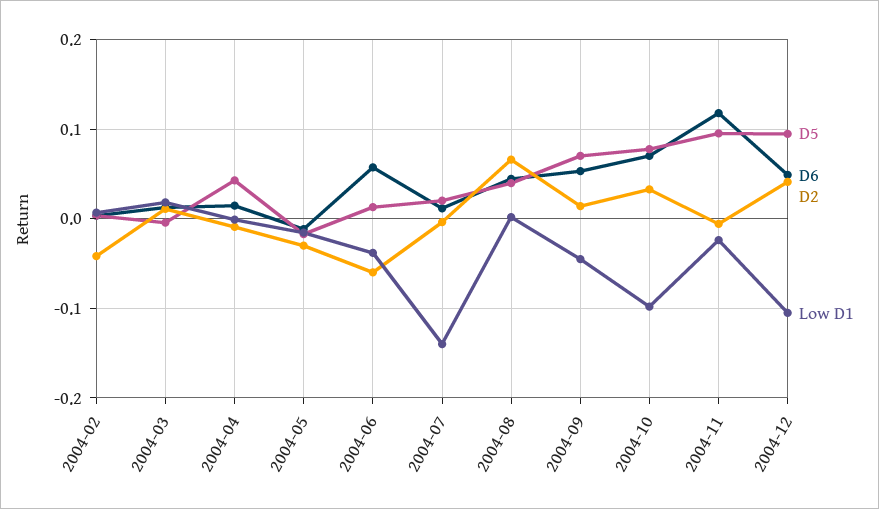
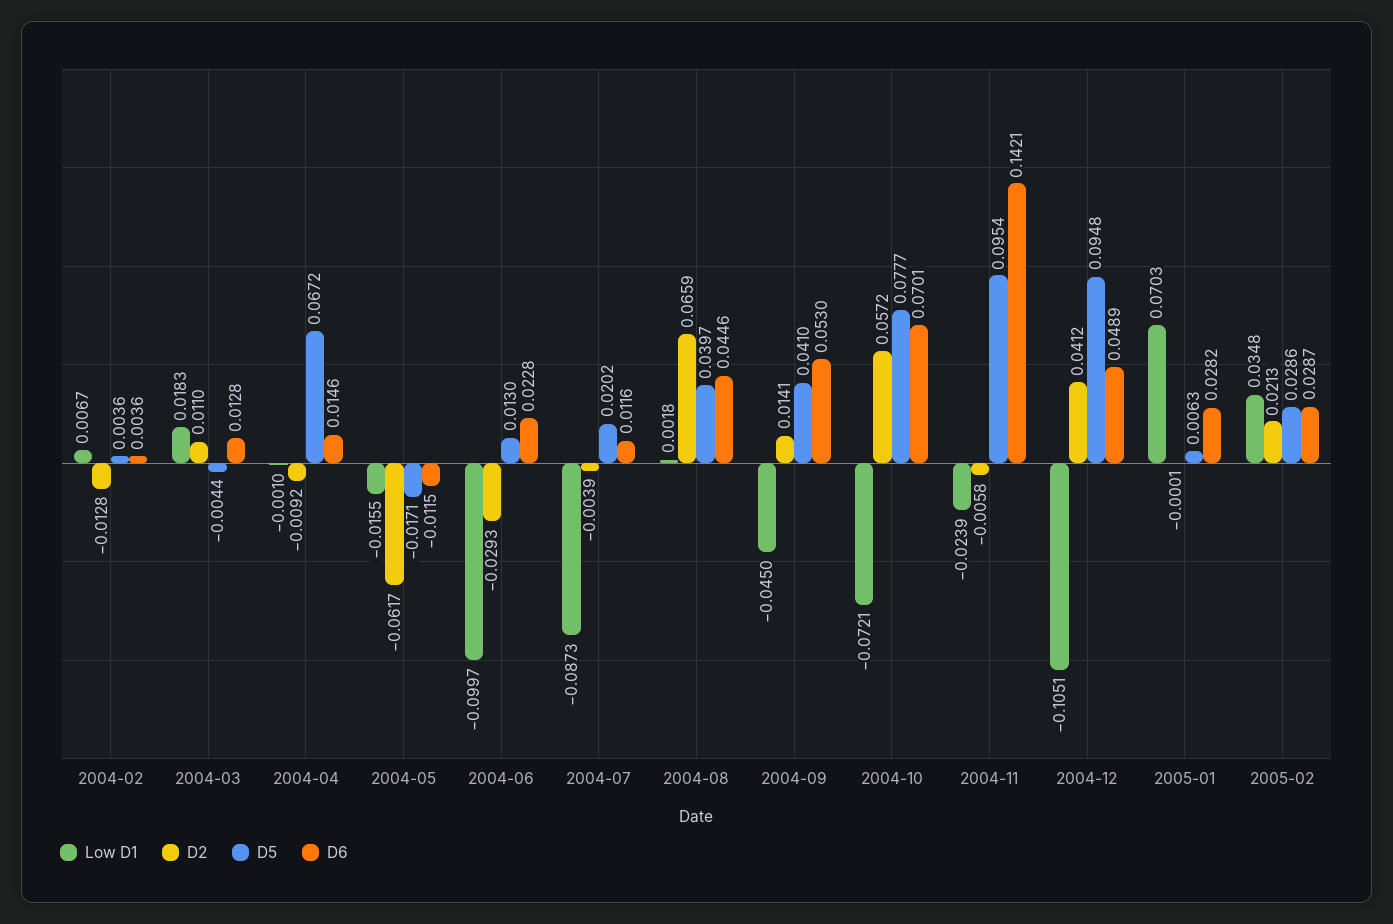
D2, 2004-02: -0.04 -> -0.0128
D5, 2004-04: 0.04 -> 0.0672
D2, 2004-05: -0.03 -> -0.0617
D6, 2004-06: 0.06 -> 0.0228
D2, 2004-06: -0.06 -> -0.0293
Low D1, 2004-06: -0.04 -> -0.0997
Low D1, 2004-07: -0.14 -> -0.0873
D5, 2004-09: 0.07 -> 0.041
D2, 2004-10: 0.03 -> 0.0572
Low D1, 2004-10: -0.1 -> -0.0721
D6, 2004-11: 0.12 -> 0.1421
Low D1, 2005-01: none -> 0.0703
D2, 2005-01: none -> -0.0001
D5, 2005-01: none -> 0.0063
D6, 2005-01: none -> 0.0282
Low D1, 2005-02: none -> 0.0348
D2, 2005-02: none -> 0.0213
D5, 2005-02: none -> 0.0286
D6, 2005-02: none -> 0.0287

